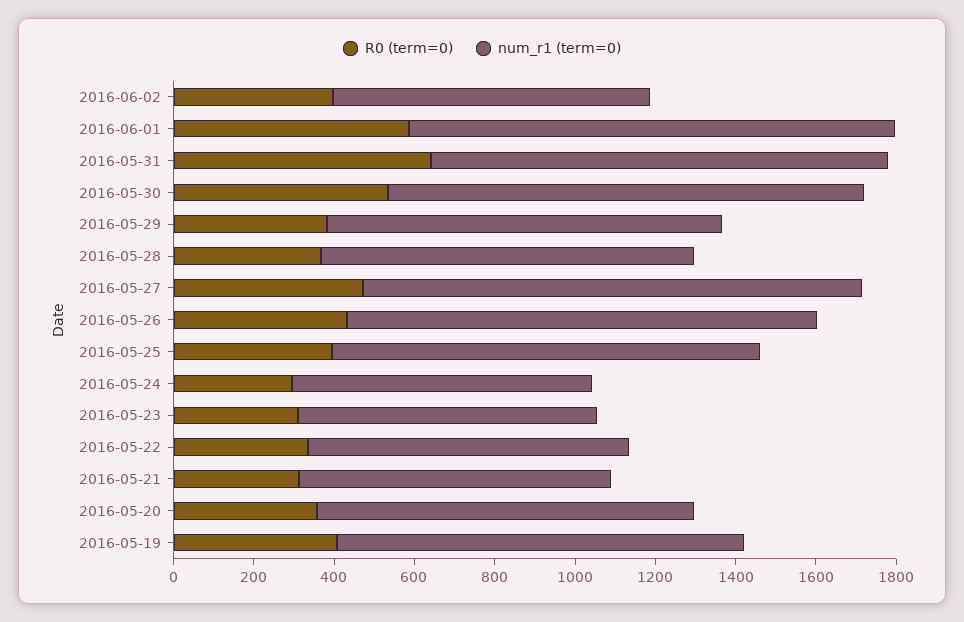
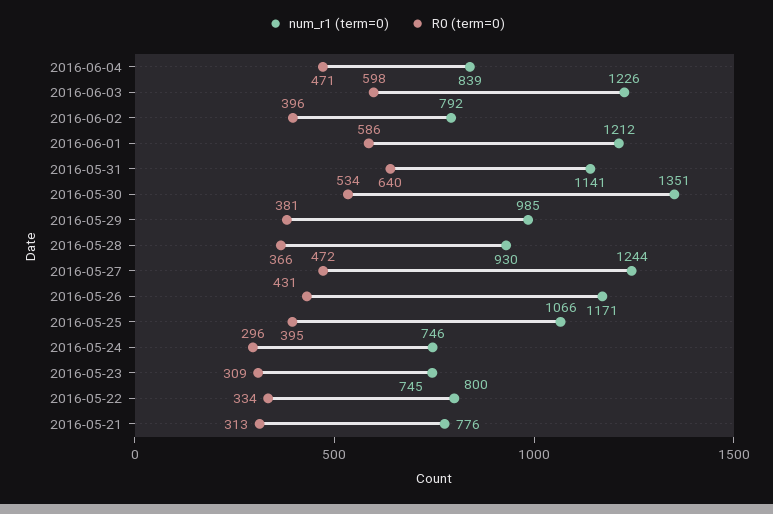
num_r1 (term=0), 2016-05-30: 1200 -> 1351
R0 (term=0), 2016-05-20: 350 -> none
num_r1 (term=0), 2016-05-20: 950 -> none
R0 (term=0), 2016-05-19: 400 -> none
num_r1 (term=0), 2016-05-19: 1000 -> none
num_r1 (term=0), 2016-06-04: none -> 839
R0 (term=0), 2016-06-04: none -> 471
num_r1 (term=0), 2016-06-03: none -> 1226
R0 (term=0), 2016-06-03: none -> 598

